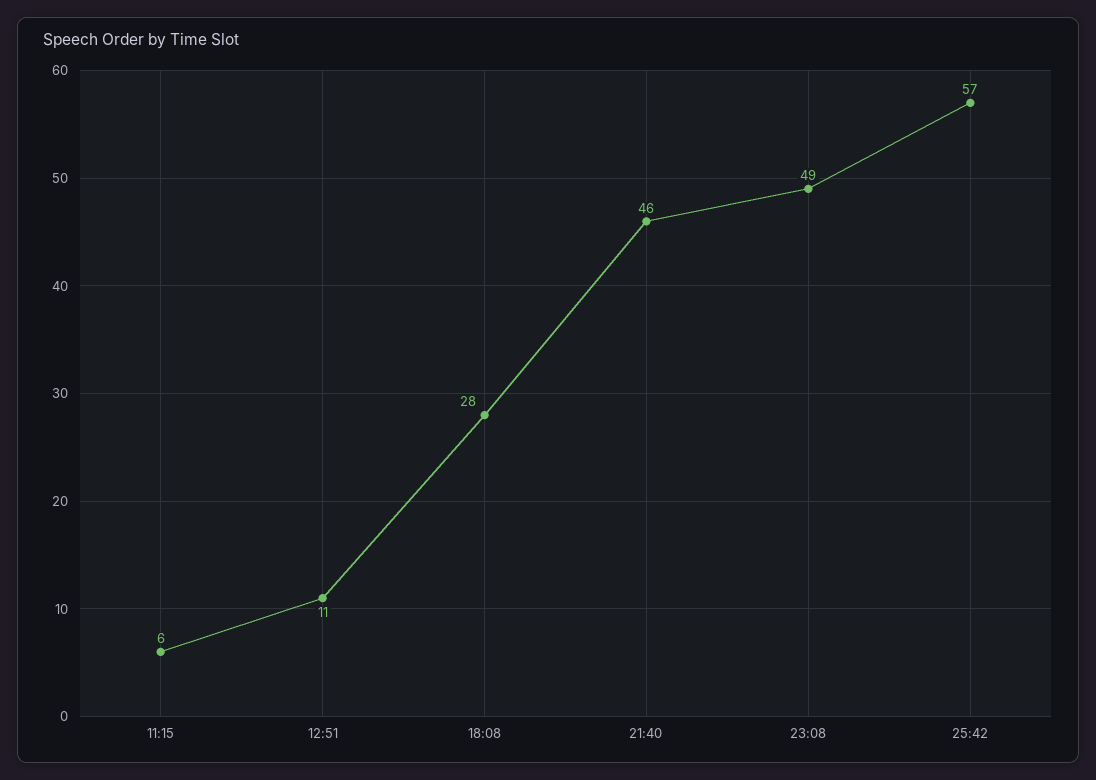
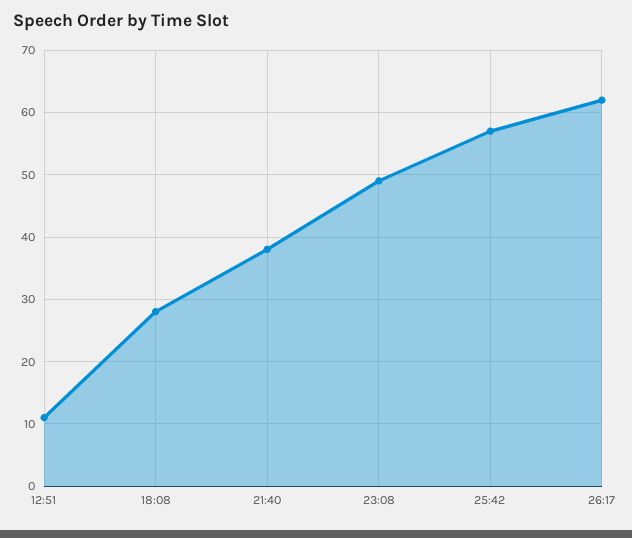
11:15: 6 -> none
21:40: 46 -> 38
26:17: none -> 62

